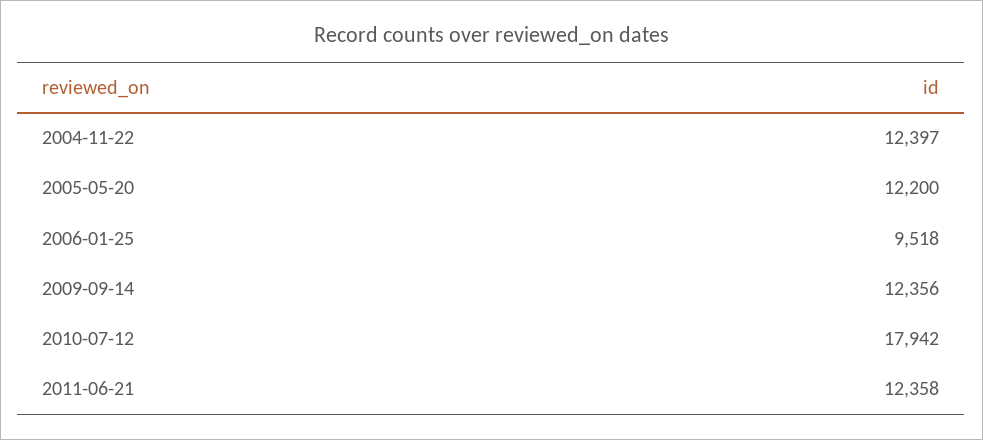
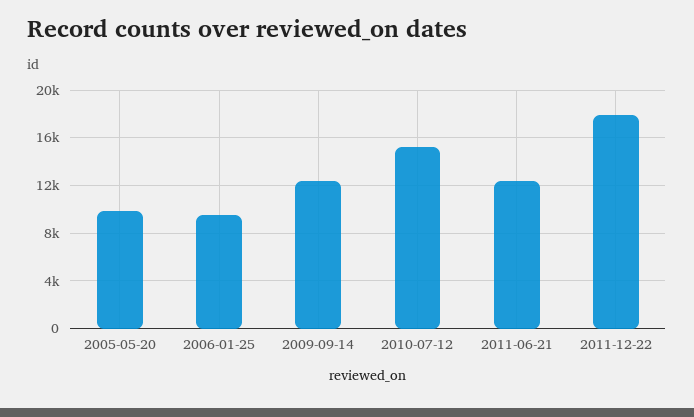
2004-11-22: 12397 -> none
2005-05-20: 12200 -> 10000
2010-07-12: 17942 -> 15000
2011-12-22: none -> 18000

